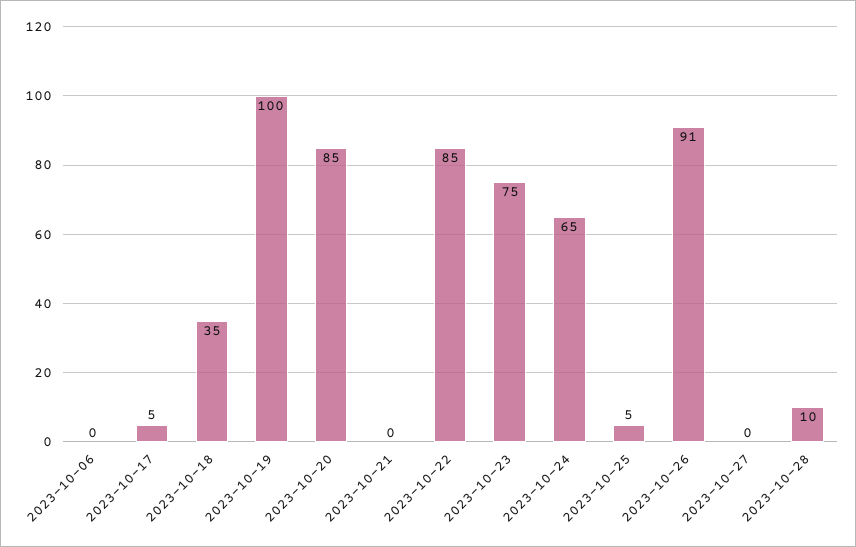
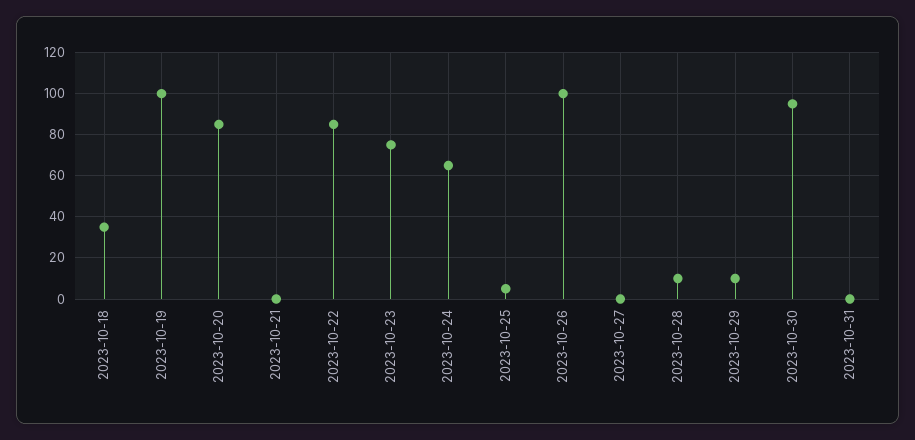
2023-10-06: 0 -> none
2023-10-17: 5 -> none
2023-10-26: 91 -> 100
2023-10-29: none -> 10
2023-10-30: none -> 95
2023-10-31: none -> 0

